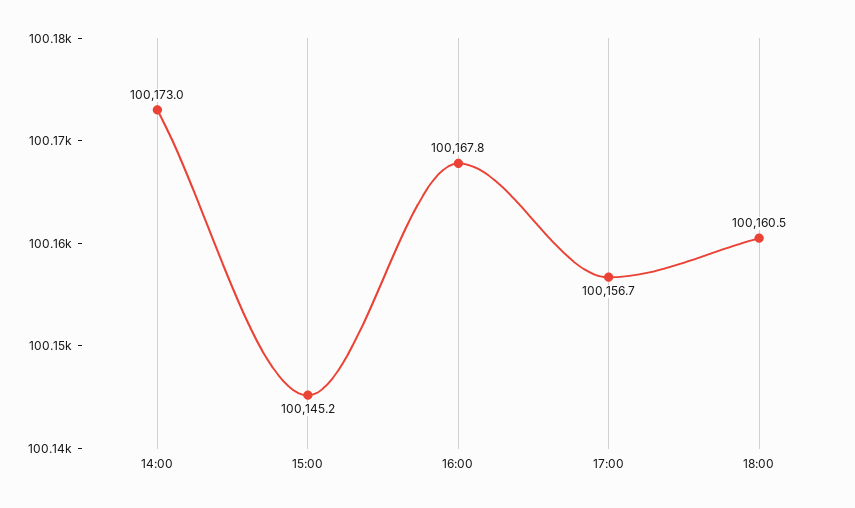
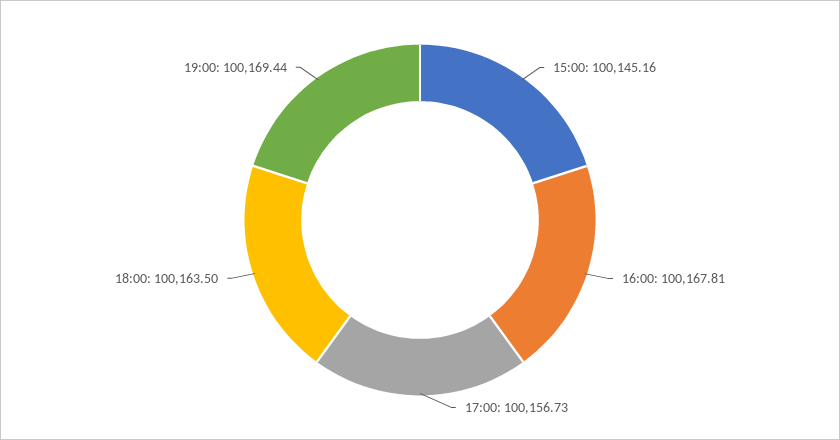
14:00: 100173 -> none
18:00: 100160.5 -> 100163.5
19:00: none -> 100169.44

